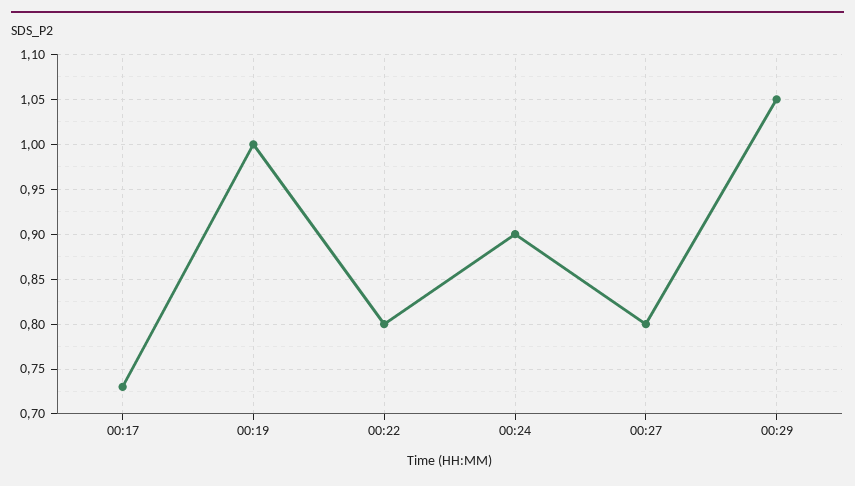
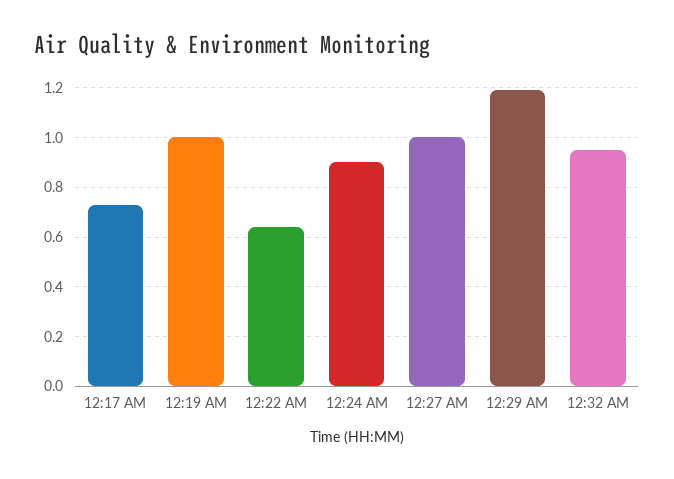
00:22: 0.8 -> 0.65
00:27: 0.8 -> 1
00:29: 1.05 -> 1.2
12:32 AM: none -> 0.95

